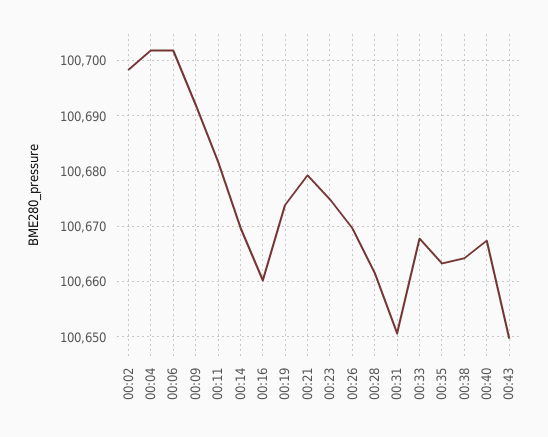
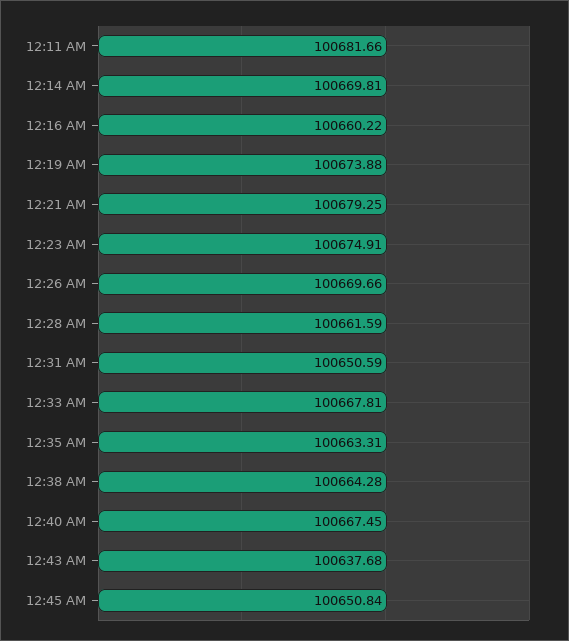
00:02: 100698 -> none
00:04: 100702 -> none
00:06: 100702 -> none
00:09: 100692 -> none
00:43: 100650 -> 100637.68
12:45 AM: none -> 100650.84

